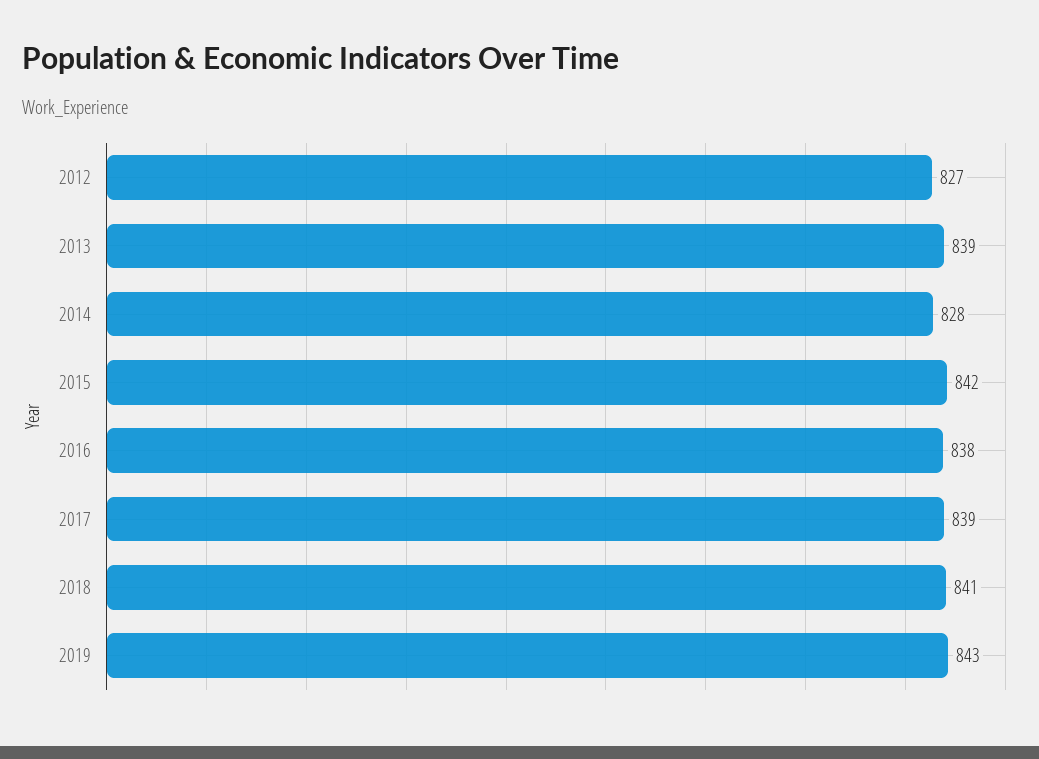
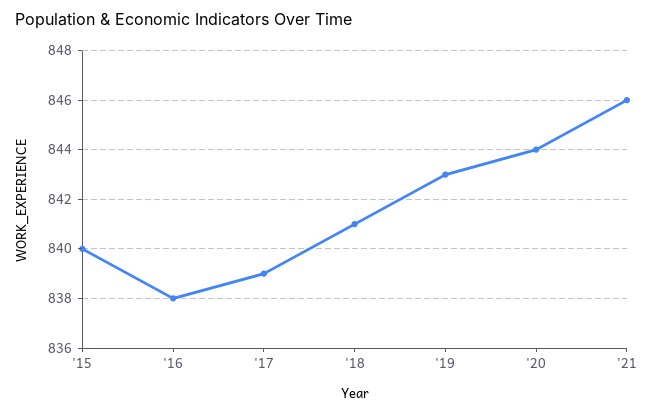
2012: 827 -> none
2013: 839 -> none
2014: 828 -> none
2015: 842 -> 840
'20: none -> 844
'21: none -> 846

